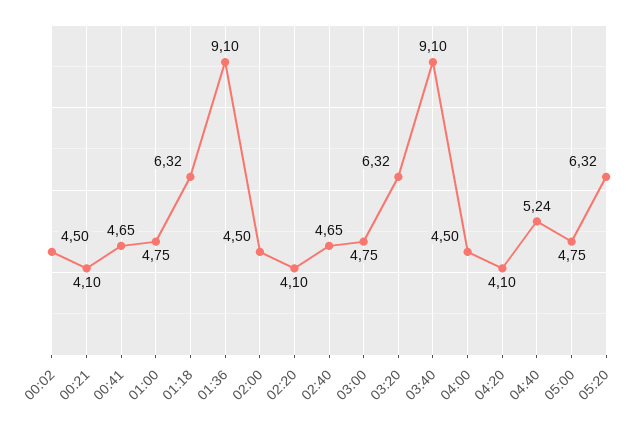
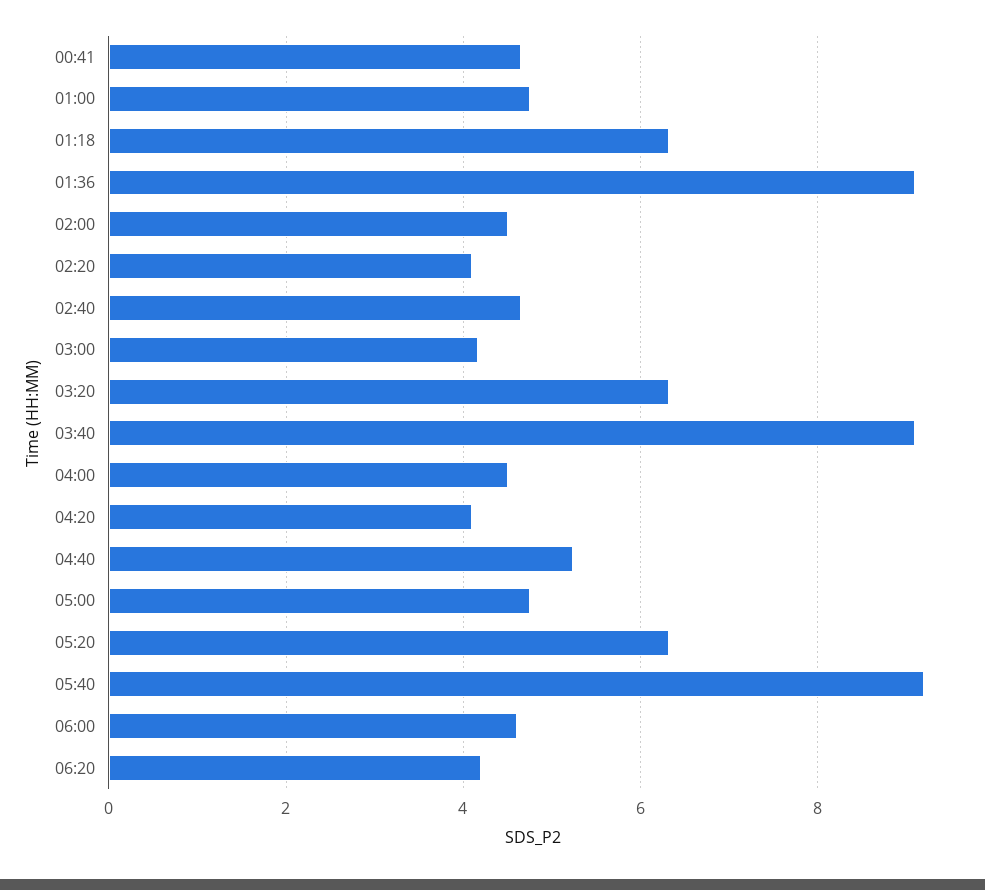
00:02: 4.5 -> none
00:21: 4.1 -> none
03:00: 4.75 -> 4.2
05:40: none -> 9.2
06:00: none -> 4.6
06:20: none -> 4.2

